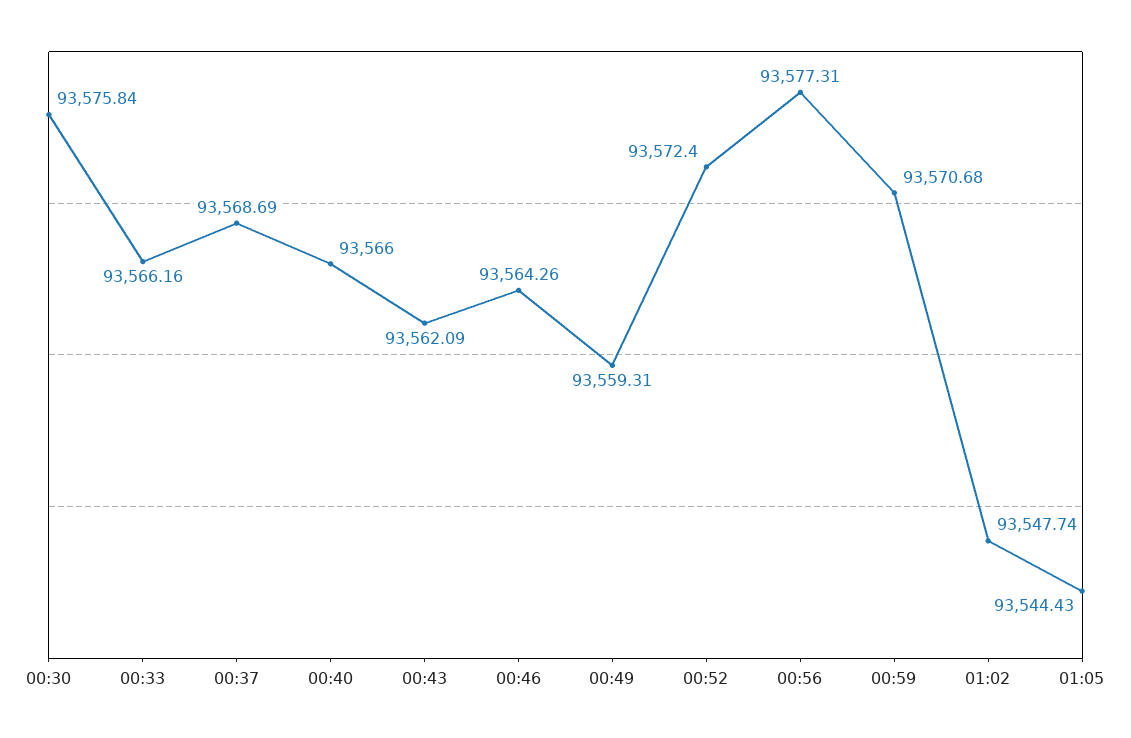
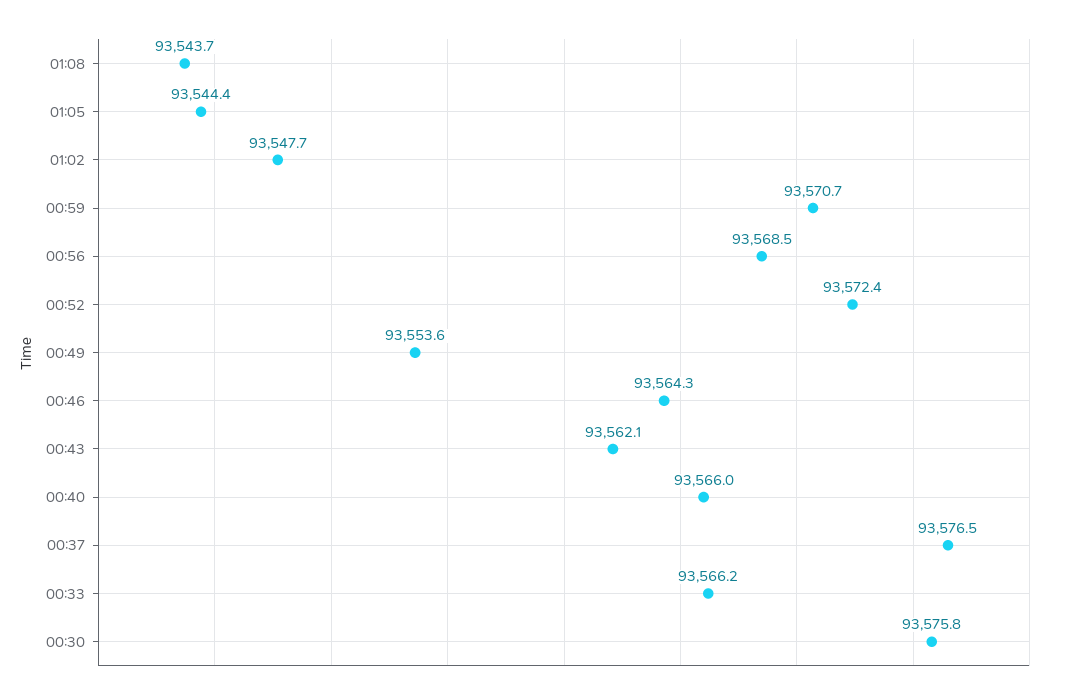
00:37: 93568.69 -> 93576.5
00:49: 93559.31 -> 93553.6
00:56: 93577.31 -> 93568.5
01:08: none -> 93543.7

